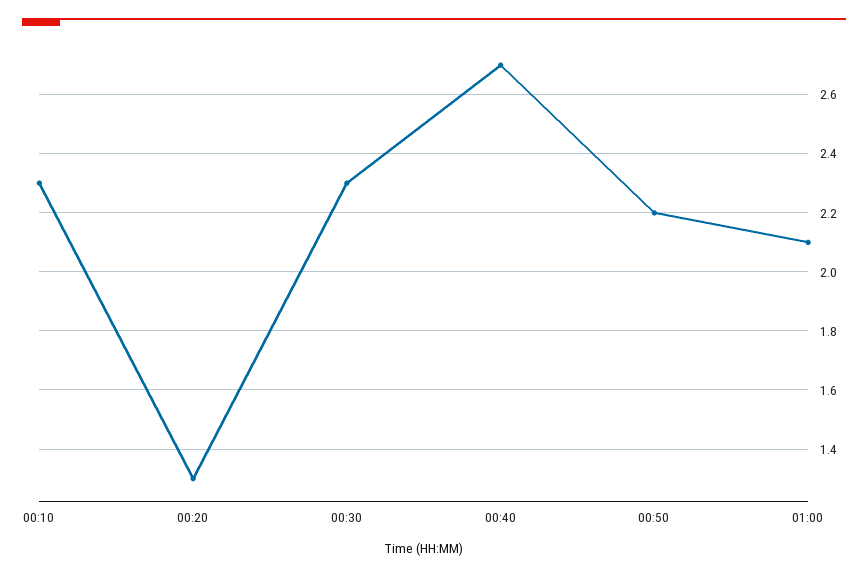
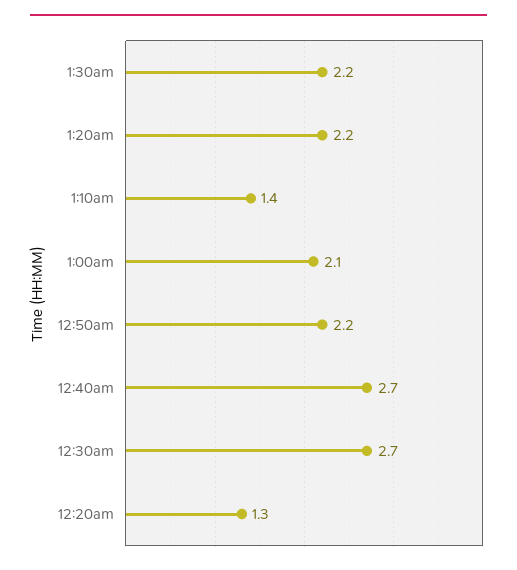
00:10: 2.3 -> none
00:30: 2.3 -> 2.7
1:30am: none -> 2.2
1:20am: none -> 2.2
1:10am: none -> 1.4

